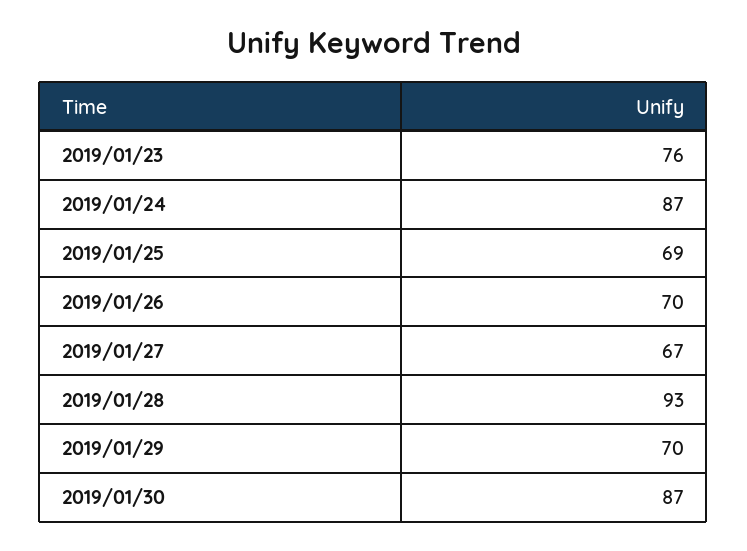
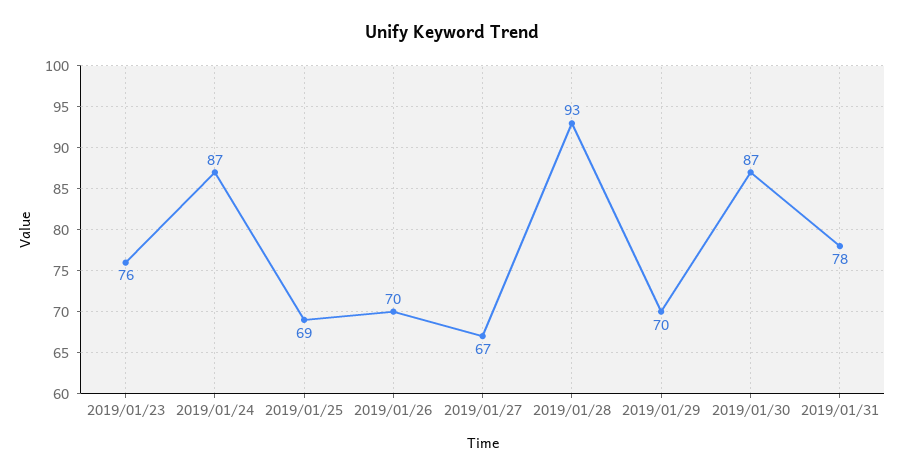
2019/01/31: none -> 78

